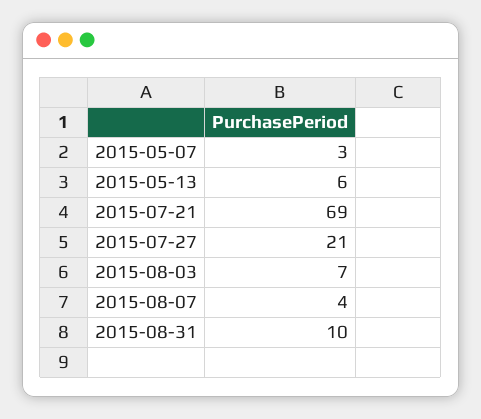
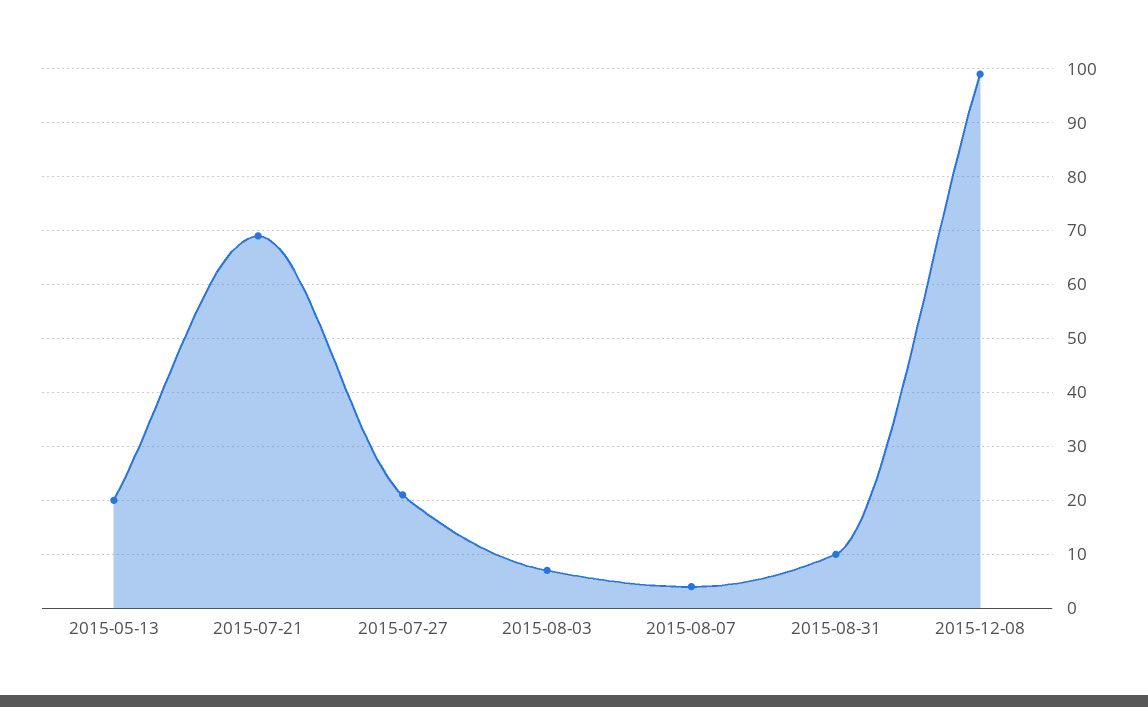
2015-05-07: 3 -> none
2015-05-13: 6 -> 20
2015-12-08: none -> 100

